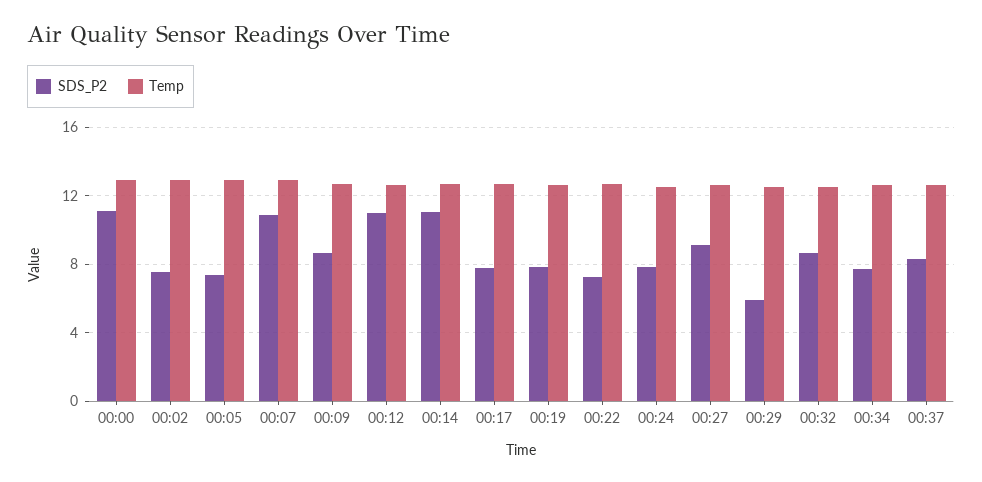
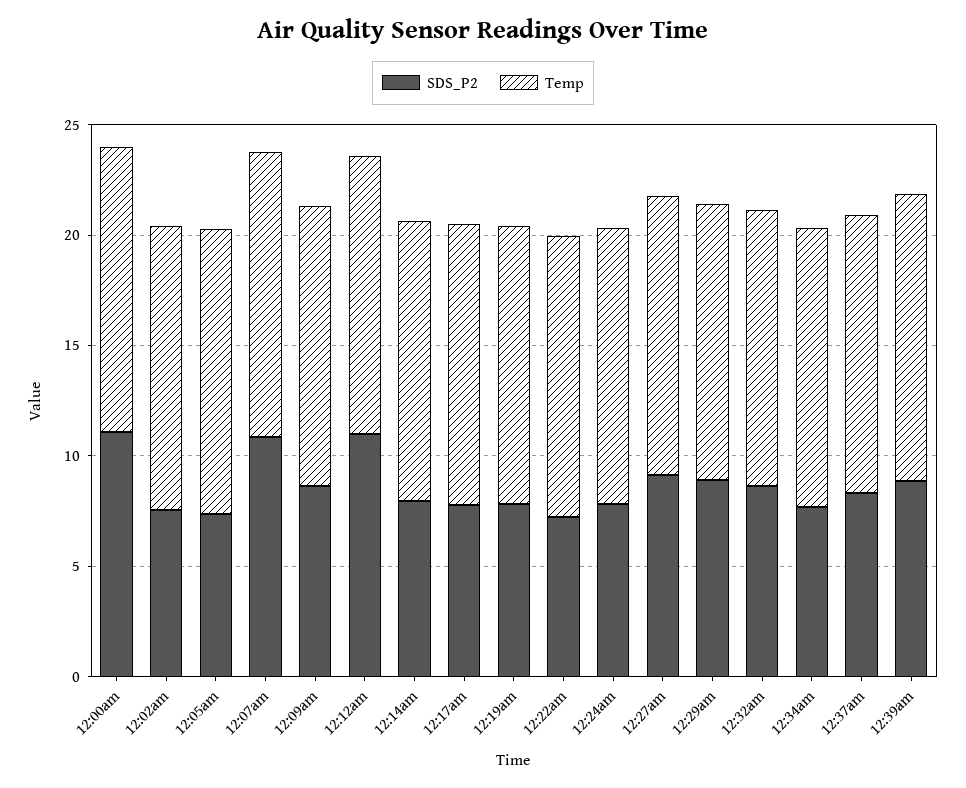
SDS_P2, 00:14: 11 -> 8
SDS_P2, 00:29: 6 -> 9
SDS_P2, 12:39am: none -> 9
Temp, 12:39am: none -> 13

